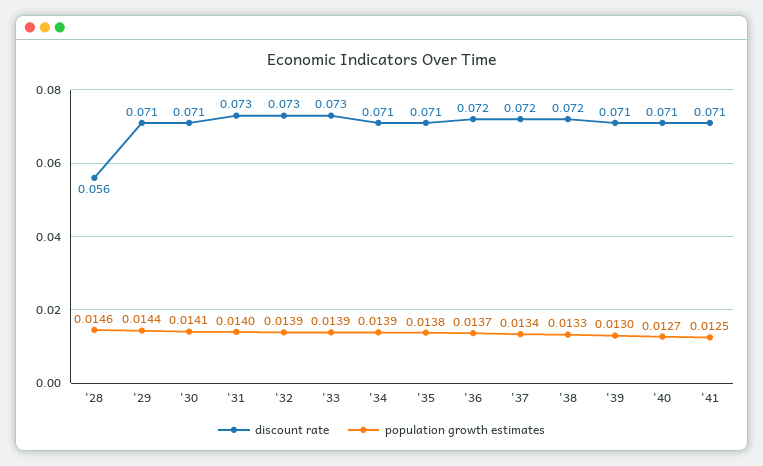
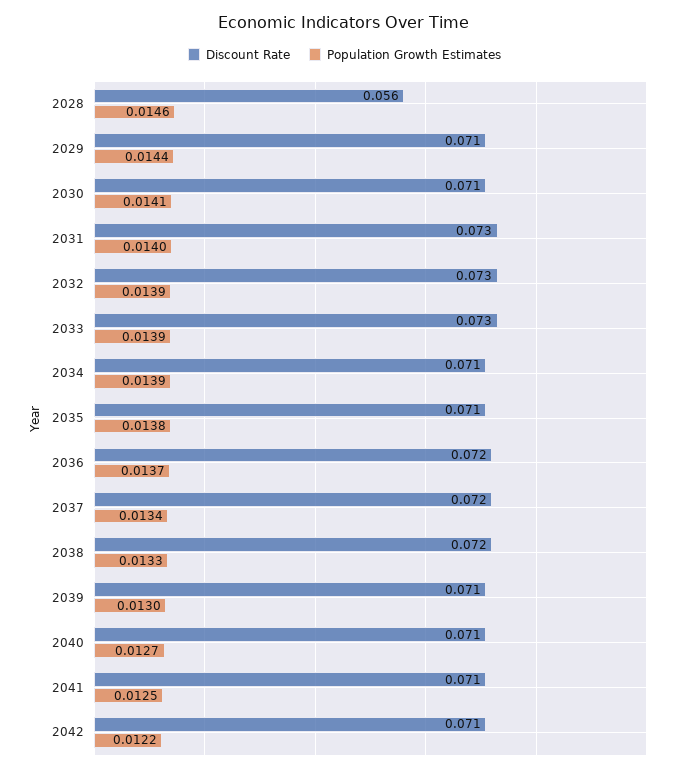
discount rate, 2042: none -> 0.071
population growth estimates, 2042: none -> 0.0122

